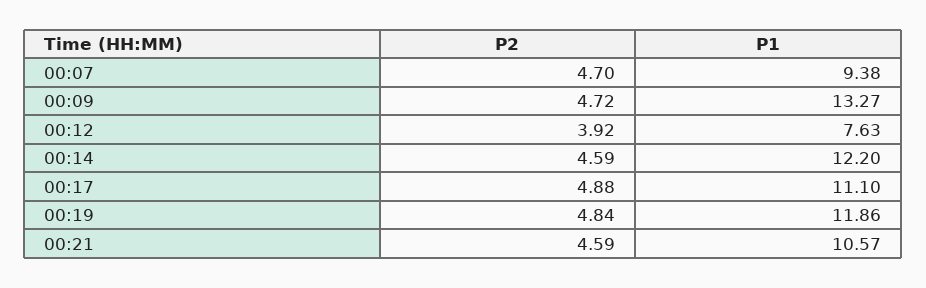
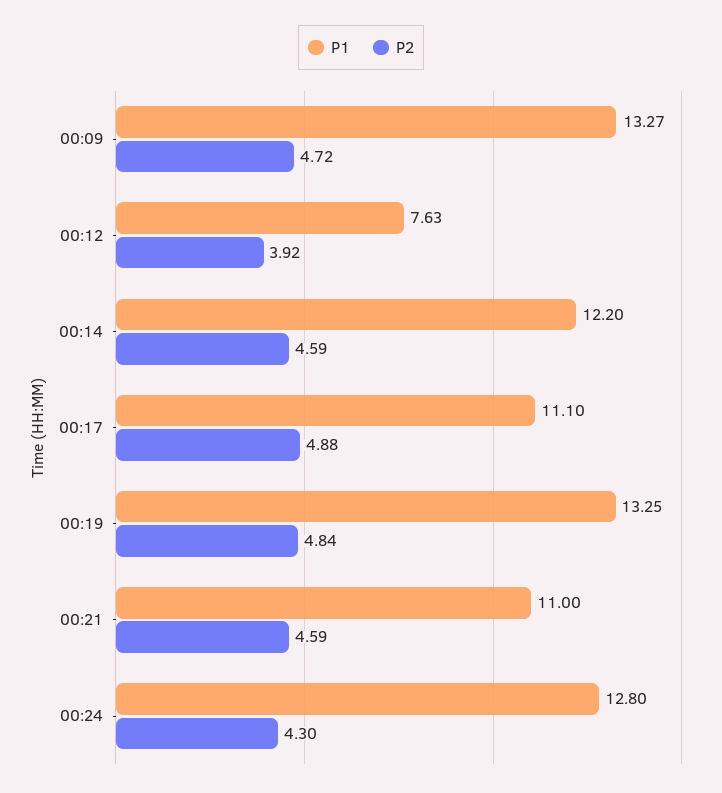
P2, 00:07: 4.7 -> none
P1, 00:07: 9.38 -> none
P1, 00:19: 11.86 -> 13.25
P1, 00:21: 10.57 -> 11
P1, 00:24: none -> 12.8
P2, 00:24: none -> 4.3

